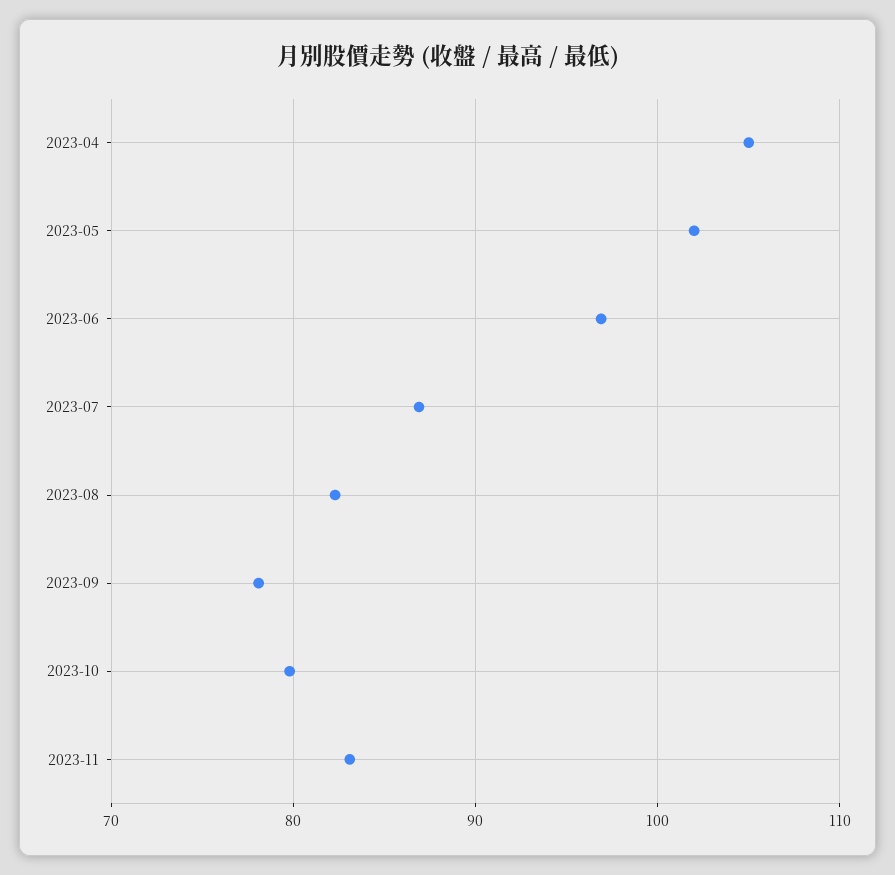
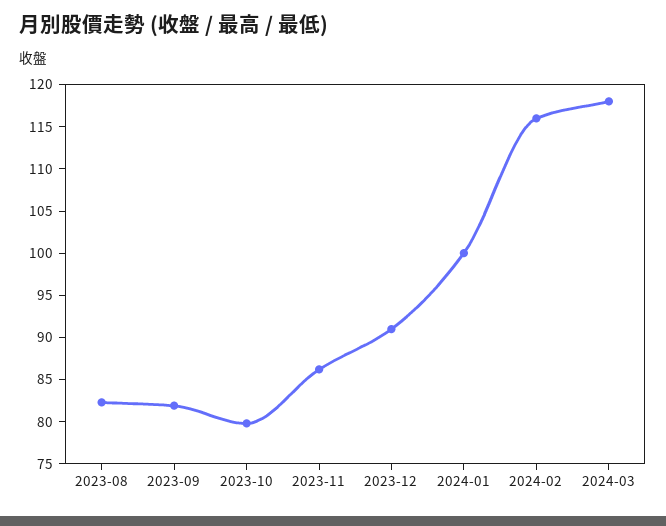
2023-04: 105 -> none
2023-05: 102 -> none
2023-06: 97 -> none
2023-07: 87 -> none
2023-09: 78 -> 82
2023-11: 83 -> 86
2023-12: none -> 91
2024-01: none -> 100
2024-02: none -> 116
2024-03: none -> 118

